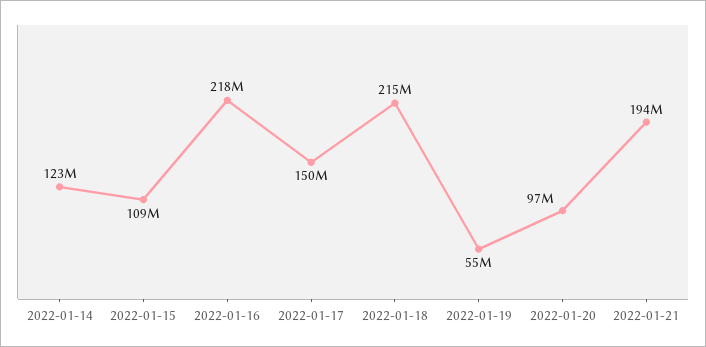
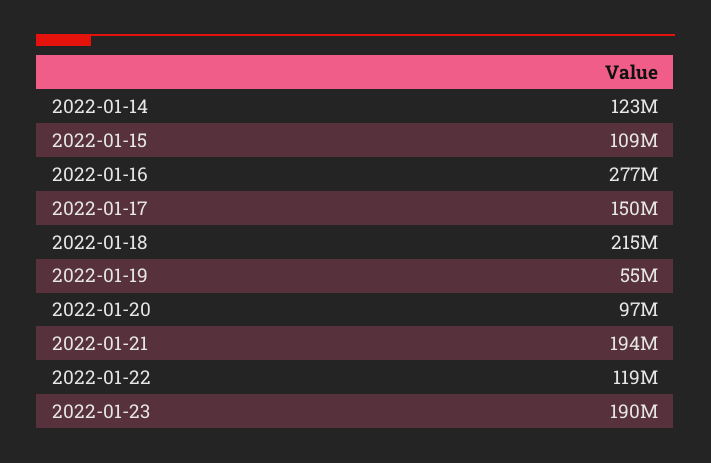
2022-01-16: 218000000 -> 277000000
2022-01-22: none -> 119000000
2022-01-23: none -> 190000000

